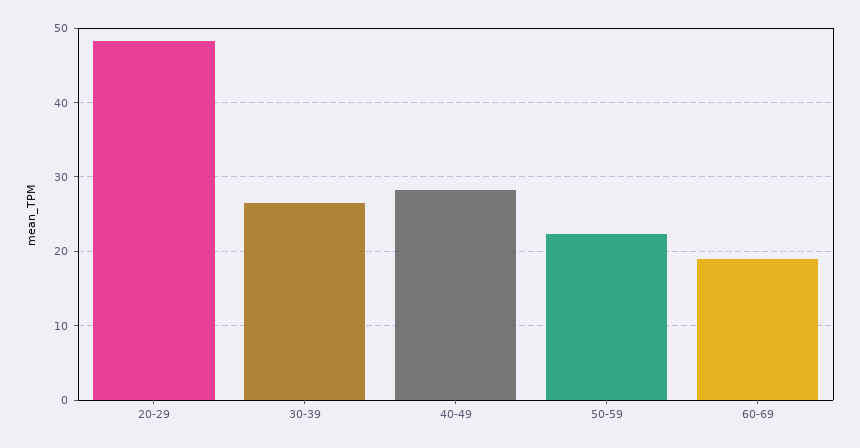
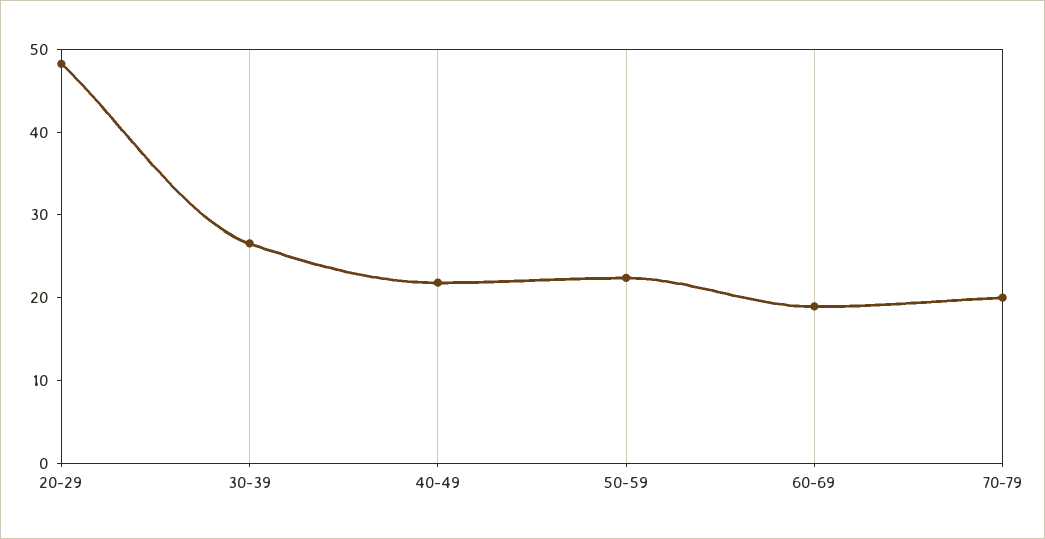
40-49: 28 -> 22
70-79: none -> 20

